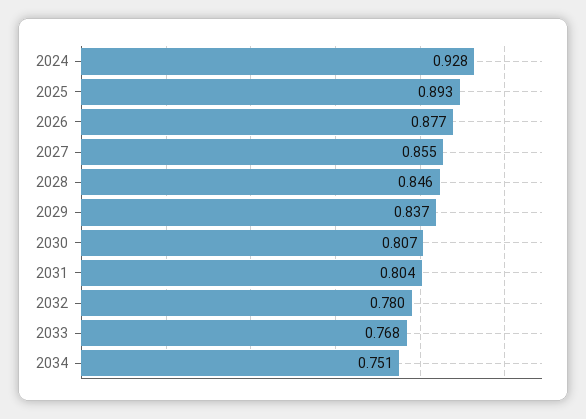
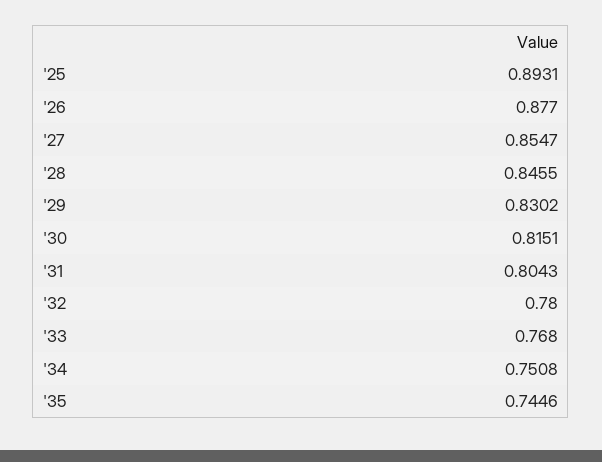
2024: 0.928 -> none
2029: 0.837 -> 0.8302
2030: 0.807 -> 0.8151
'35: none -> 0.7446

